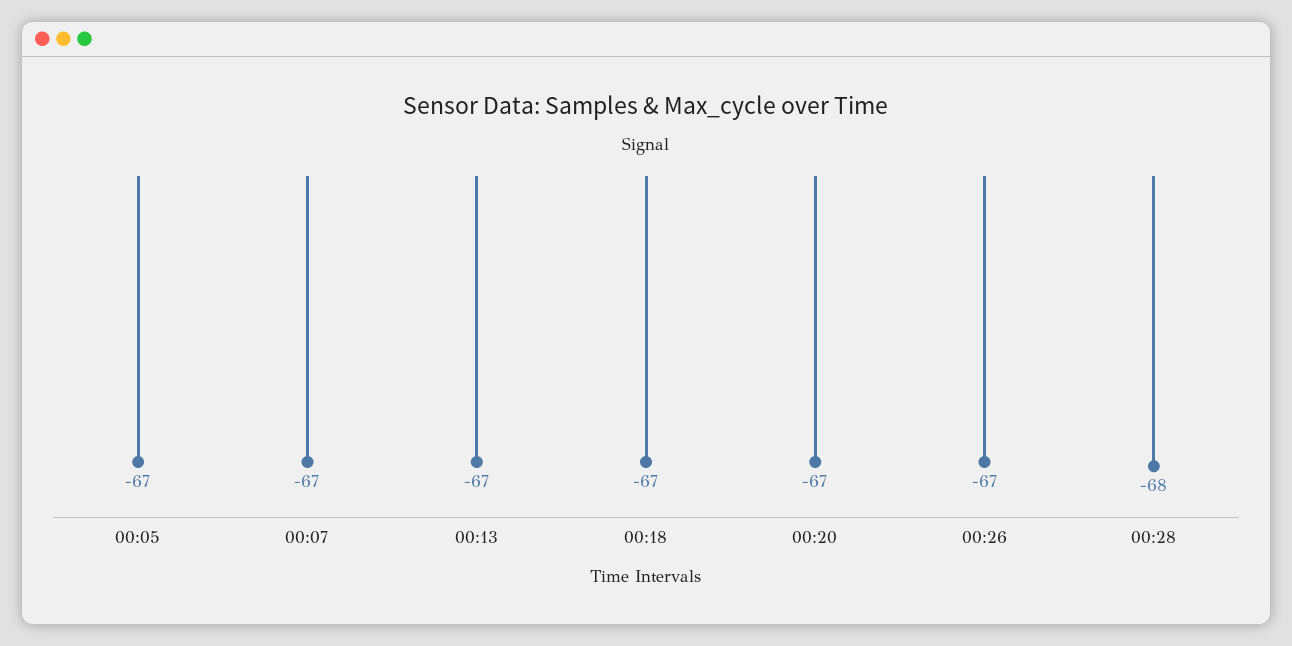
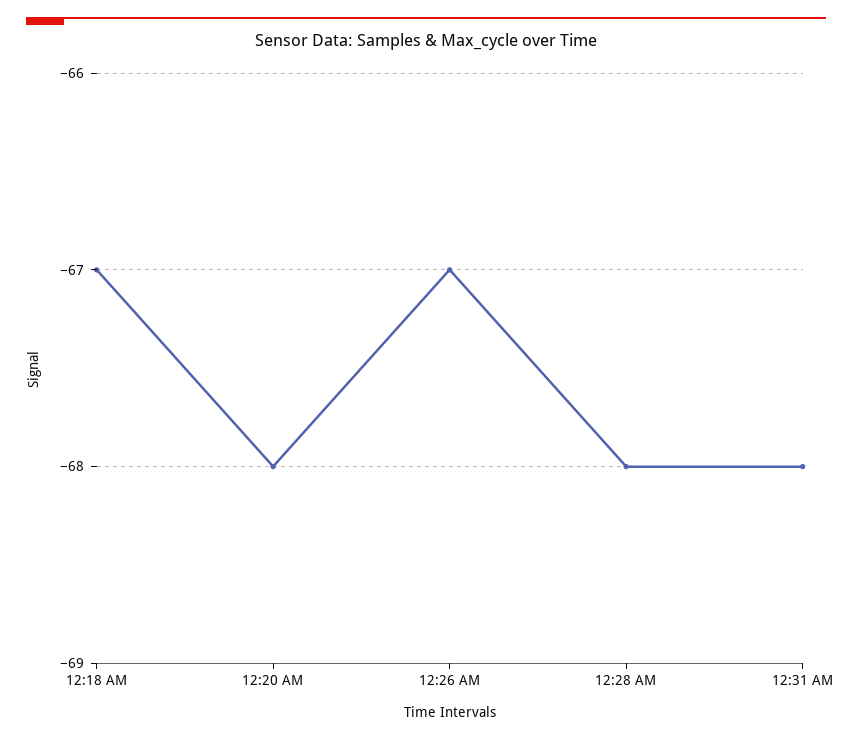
00:05: -67 -> none
00:07: -67 -> none
00:13: -67 -> none
00:20: -67 -> -68
12:31 AM: none -> -68

